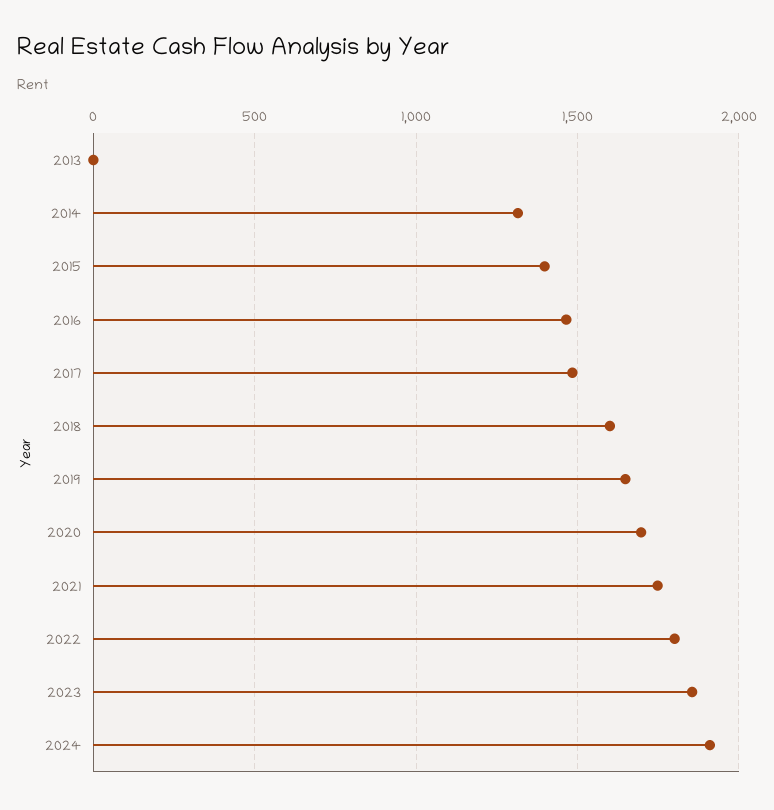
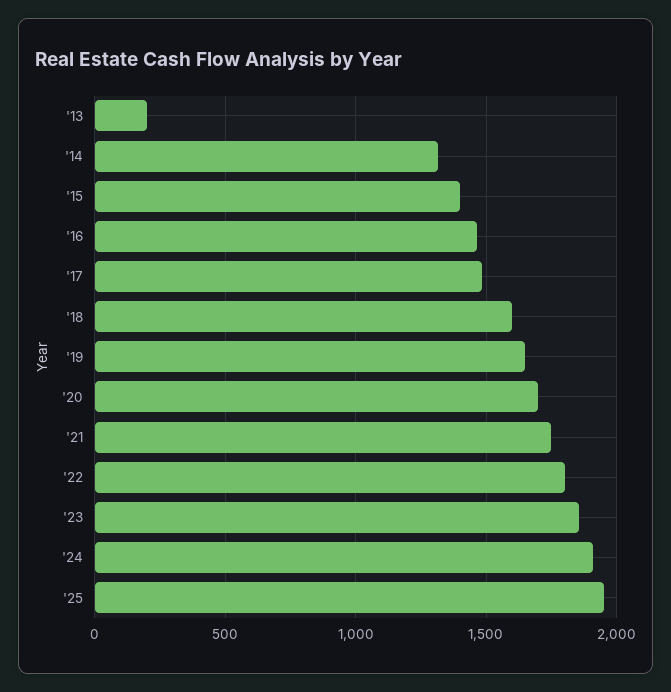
2013: 0 -> 200
'25: none -> 1950

